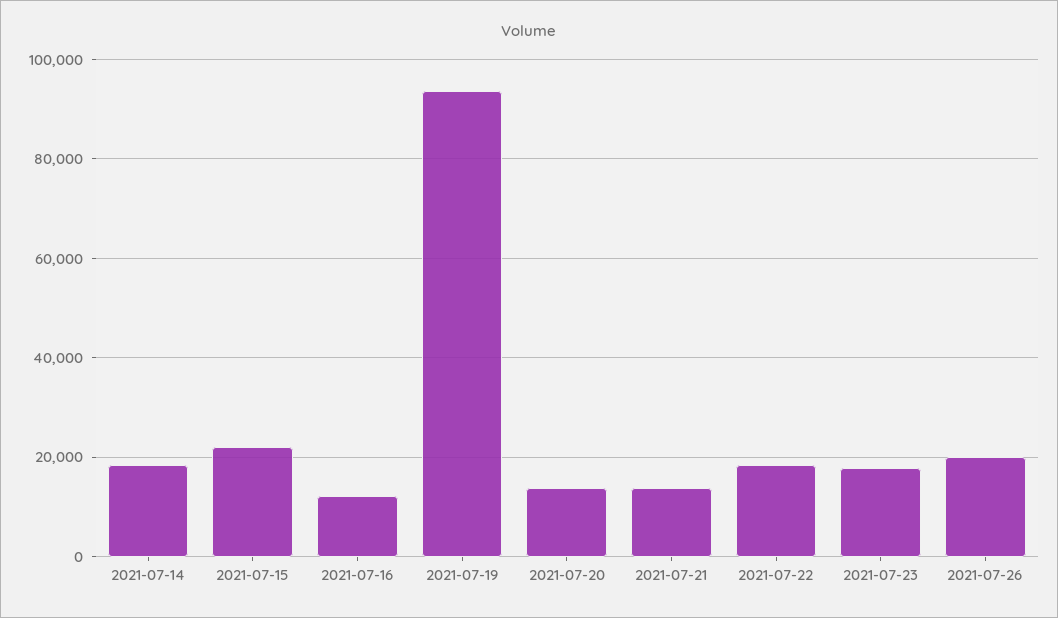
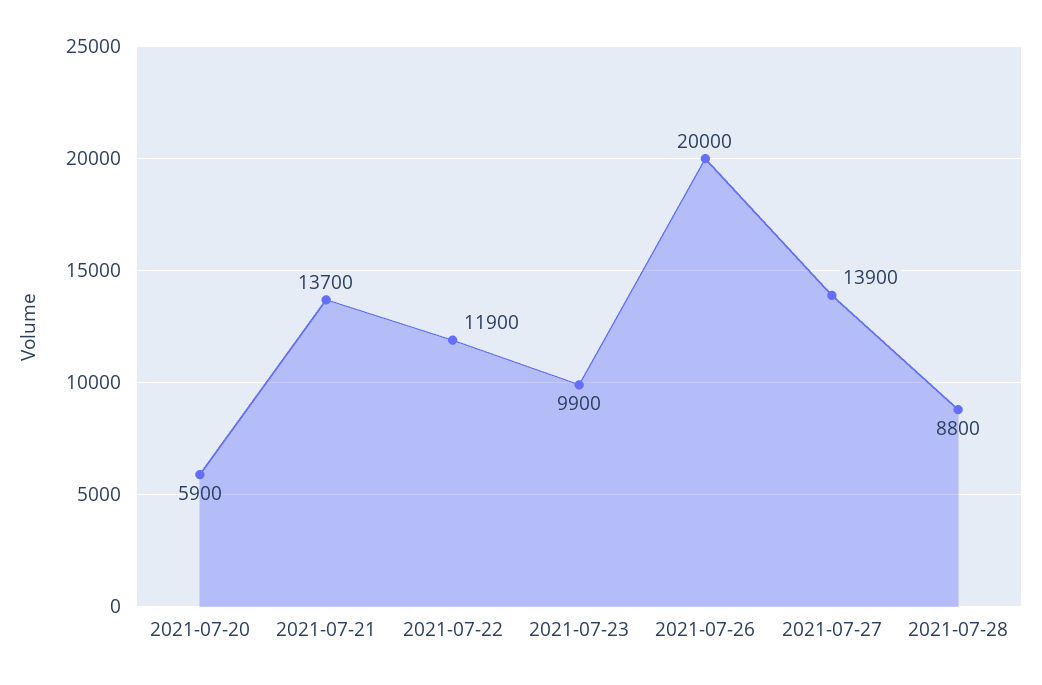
2021-07-14: 18000 -> none
2021-07-15: 22000 -> none
2021-07-16: 12000 -> none
2021-07-19: 94000 -> none
2021-07-20: 14000 -> 5900
2021-07-22: 18000 -> 11900
2021-07-23: 18000 -> 9900
2021-07-27: none -> 13900
2021-07-28: none -> 8800

